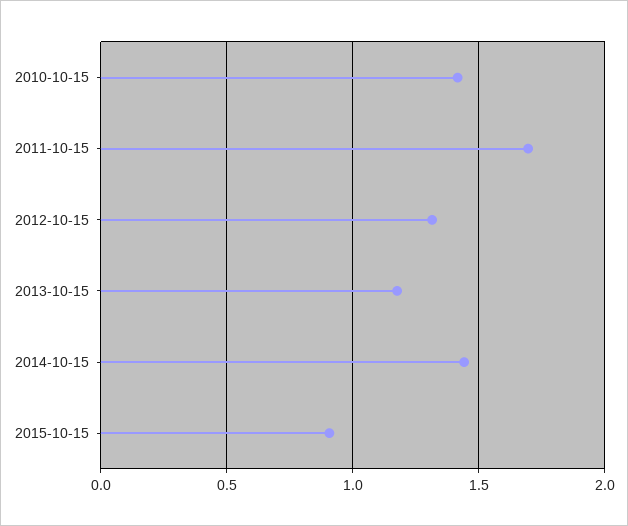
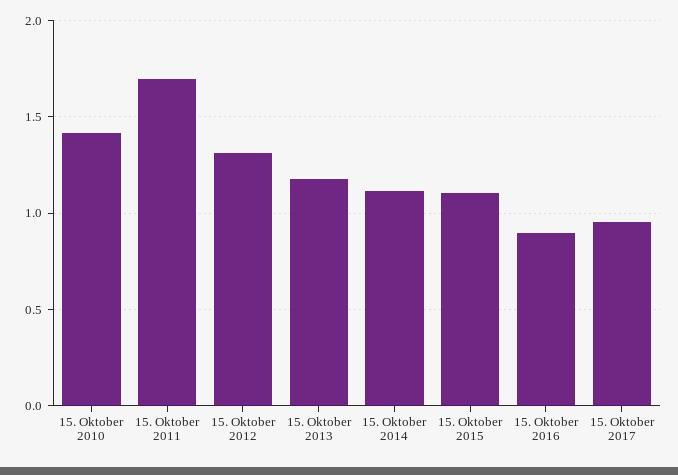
2014-10-15: 1.45 -> 1.1
2015-10-15: 0.9 -> 1.1
15. Oktober 2016: none -> 0.9
15. Oktober 2017: none -> 0.95

